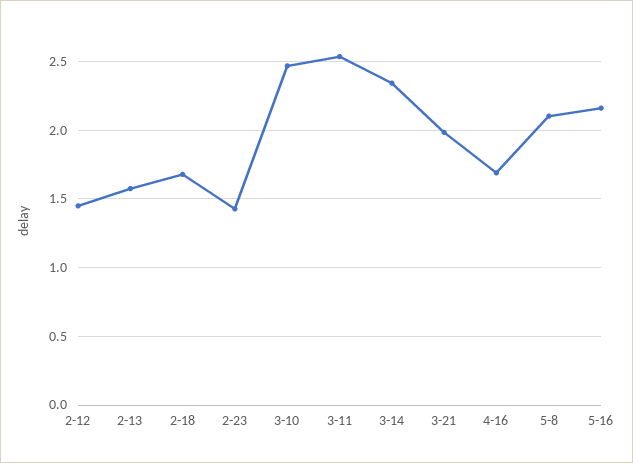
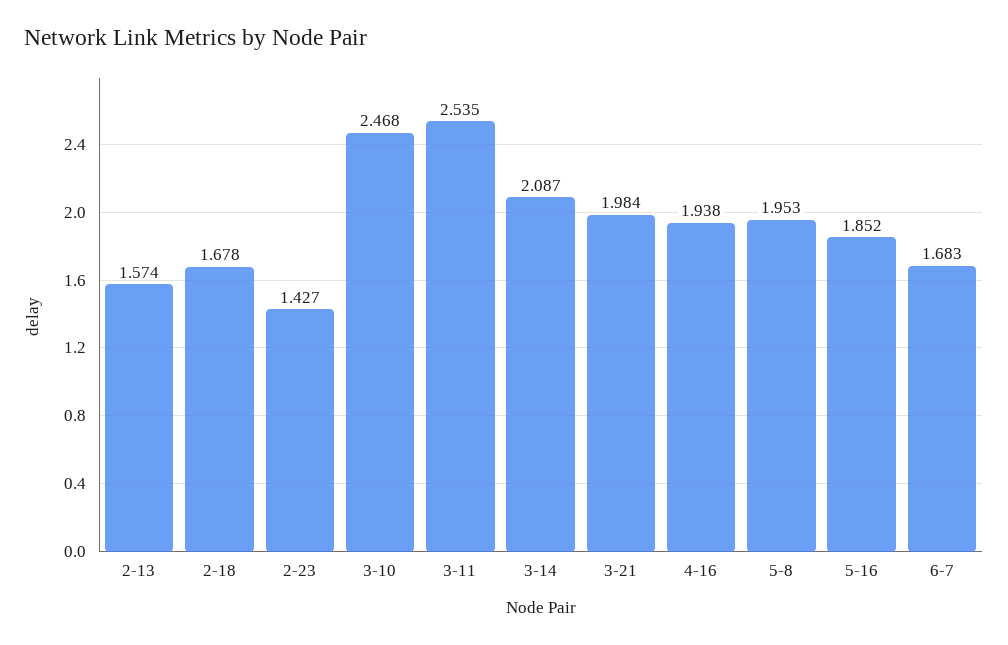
2-12: 1.45 -> none
3-14: 2.35 -> 2.087
4-16: 1.7 -> 1.938
5-8: 2.1 -> 1.953
5-16: 2.15 -> 1.852
6-7: none -> 1.683

